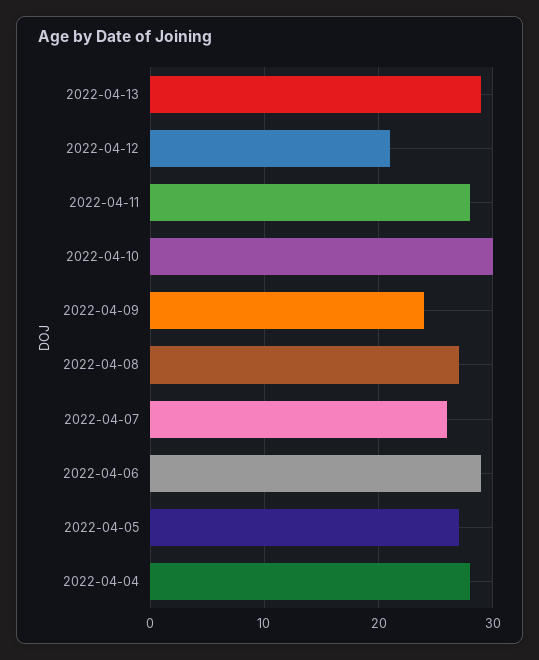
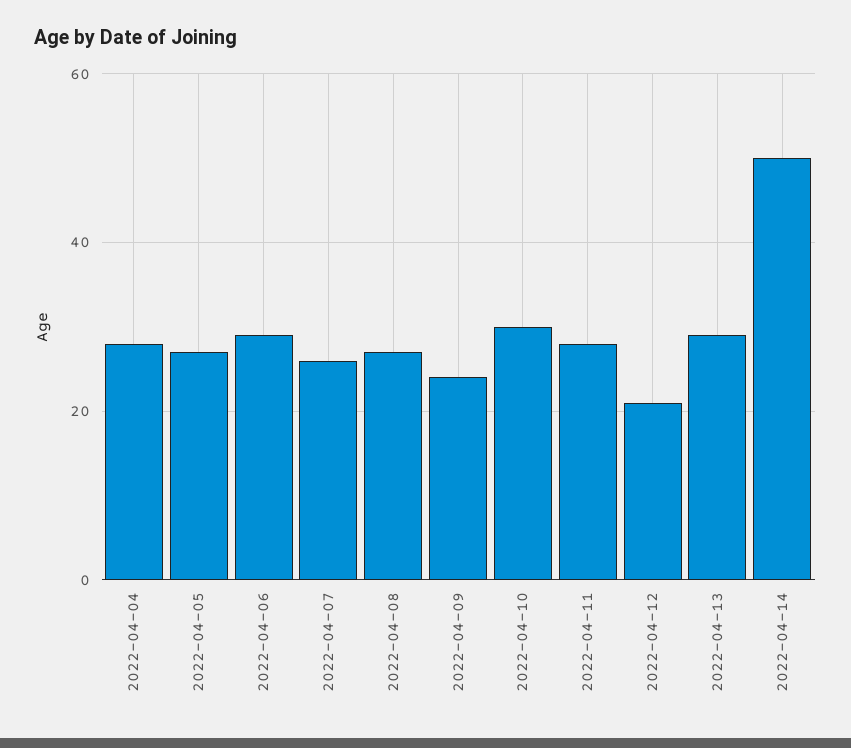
2022-04-14: none -> 50

